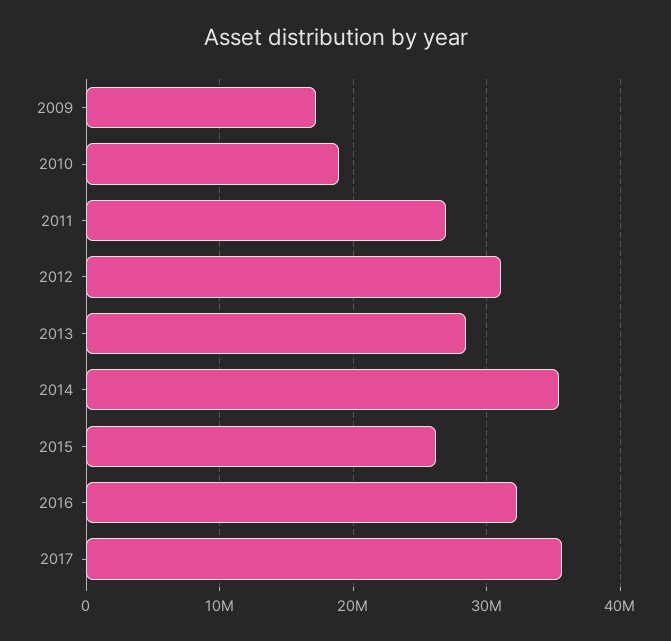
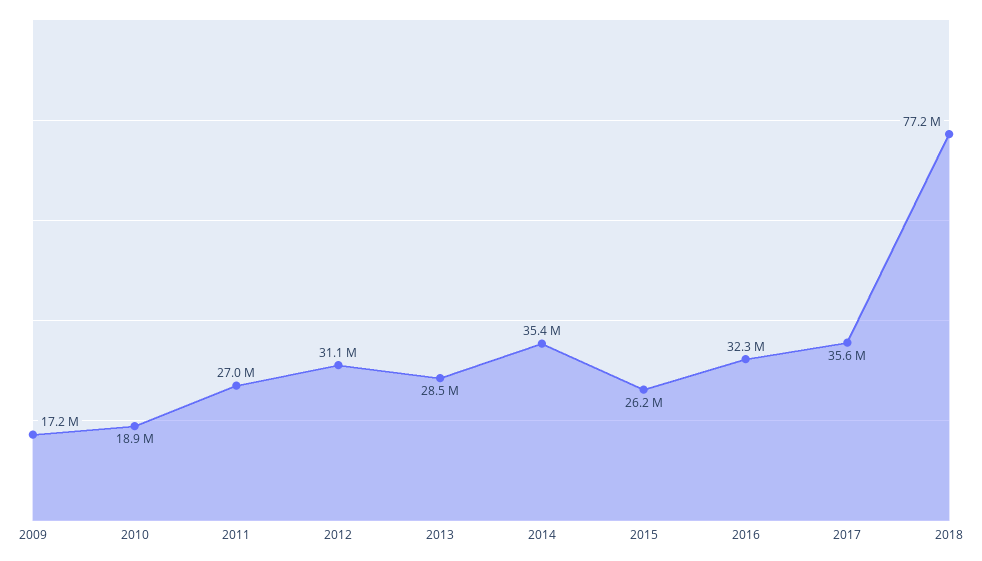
2018: none -> 77200000

